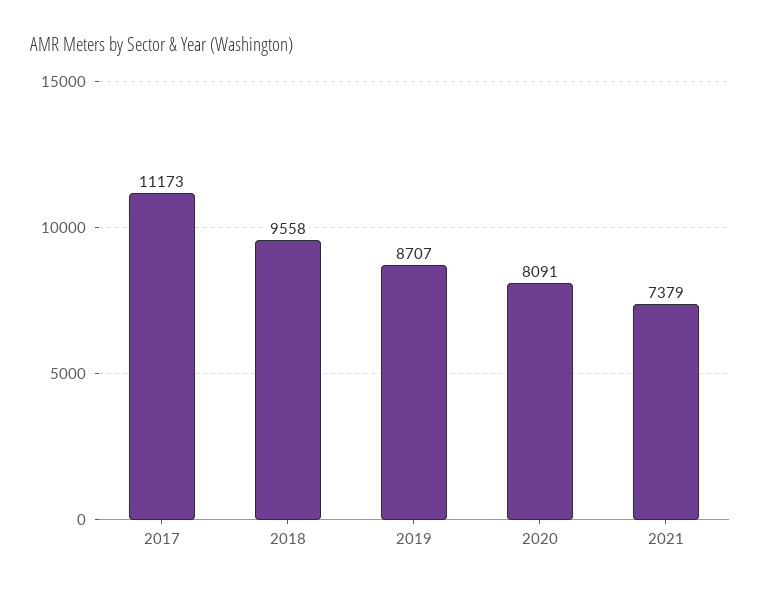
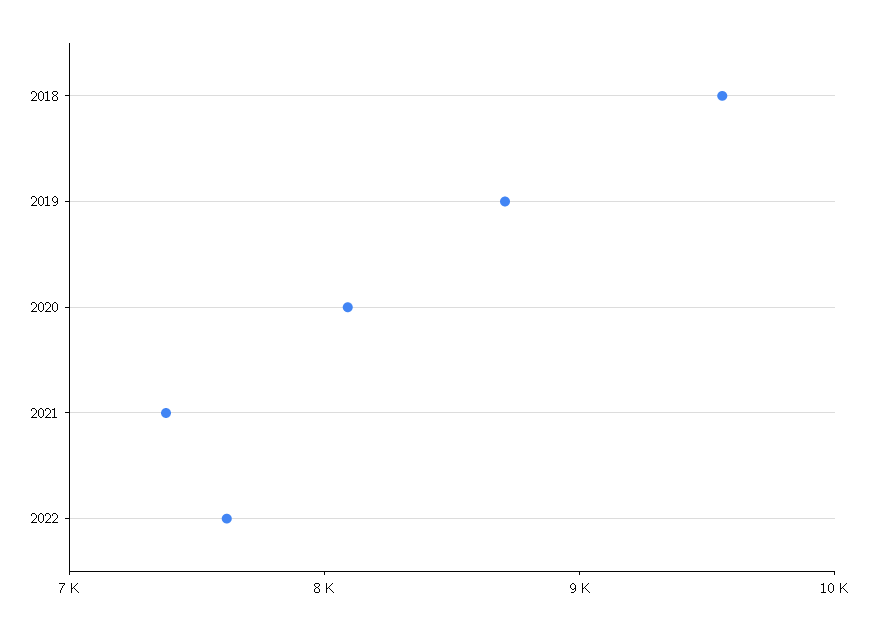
2017: 11173 -> none
2022: none -> 7600

